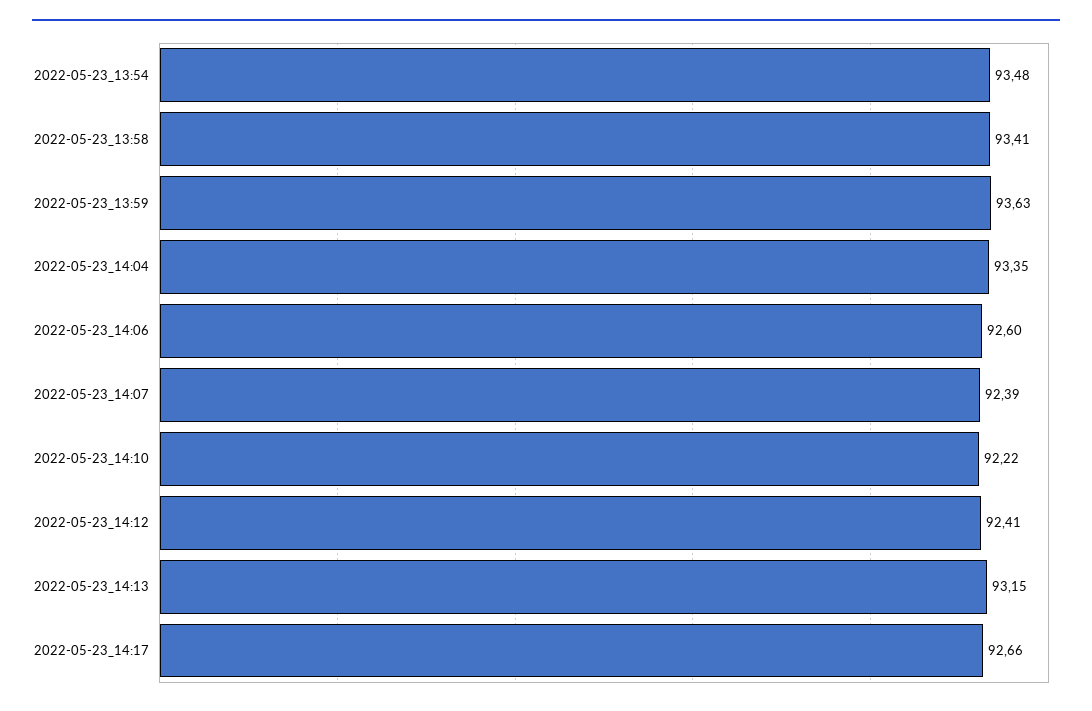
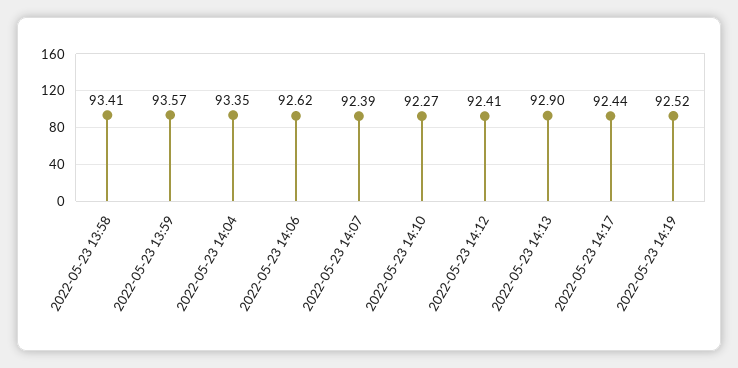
2022-05-23_13:54: 93.48 -> none
2022-05-23_13:59: 93.63 -> 93.57
2022-05-23_14:06: 92.6 -> 92.62
2022-05-23_14:10: 92.22 -> 92.27
2022-05-23_14:13: 93.15 -> 92.9
2022-05-23_14:17: 92.66 -> 92.44
2022-05-23 14:19: none -> 92.52

